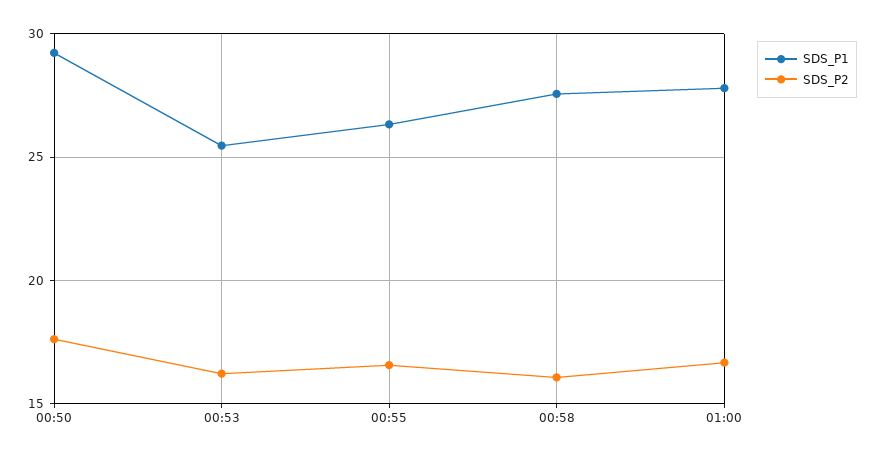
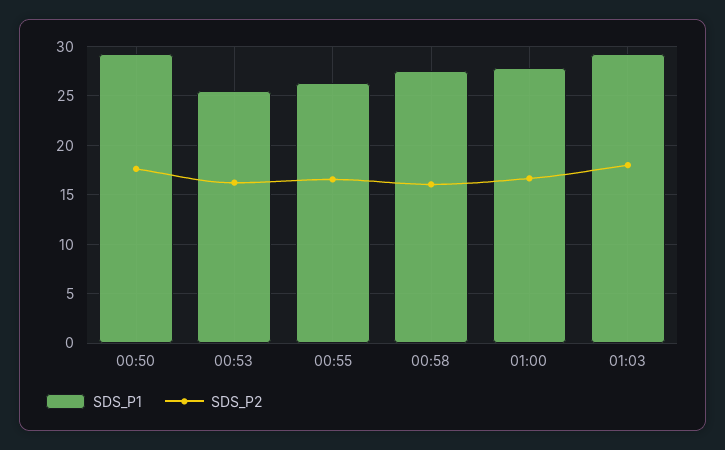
SDS_P1, 01:03: none -> 29
SDS_P2, 01:03: none -> 18

